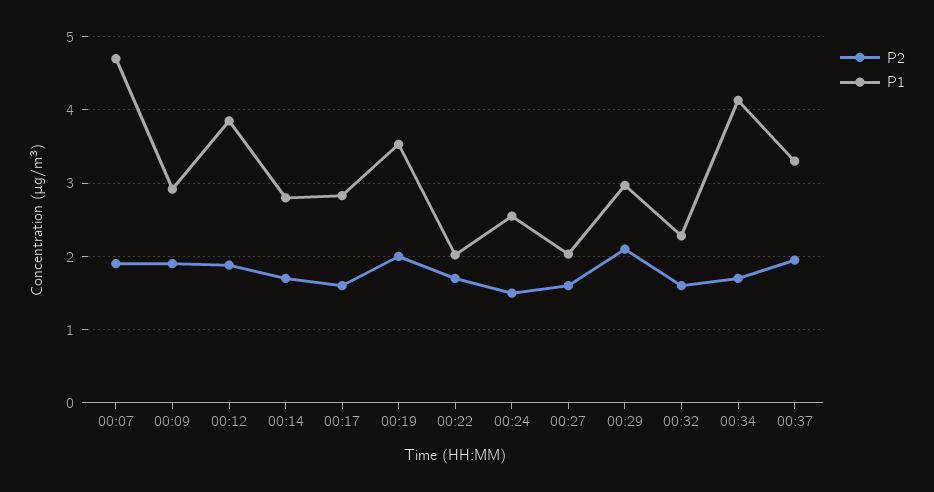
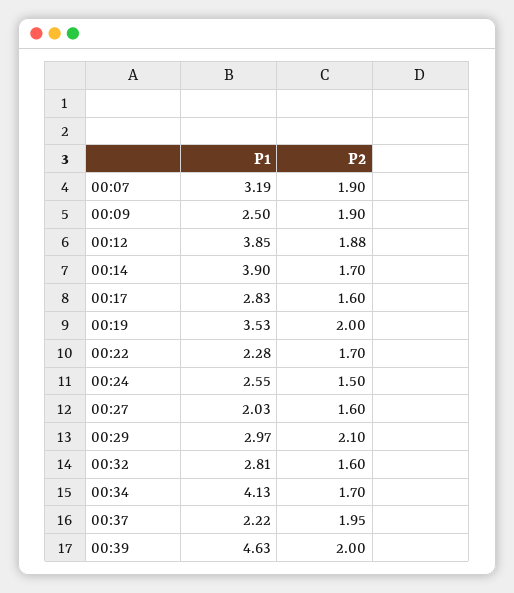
P1, 00:07: 4.7 -> 3.19
P1, 00:09: 2.9 -> 2.5
P1, 00:14: 2.8 -> 3.9
P1, 00:22: 2 -> 2.28
P1, 00:32: 2.3 -> 2.81
P1, 00:37: 3.3 -> 2.22
P1, 00:39: none -> 4.63
P2, 00:39: none -> 2

